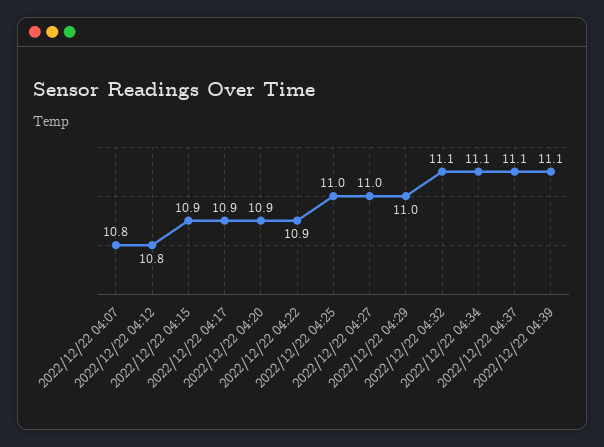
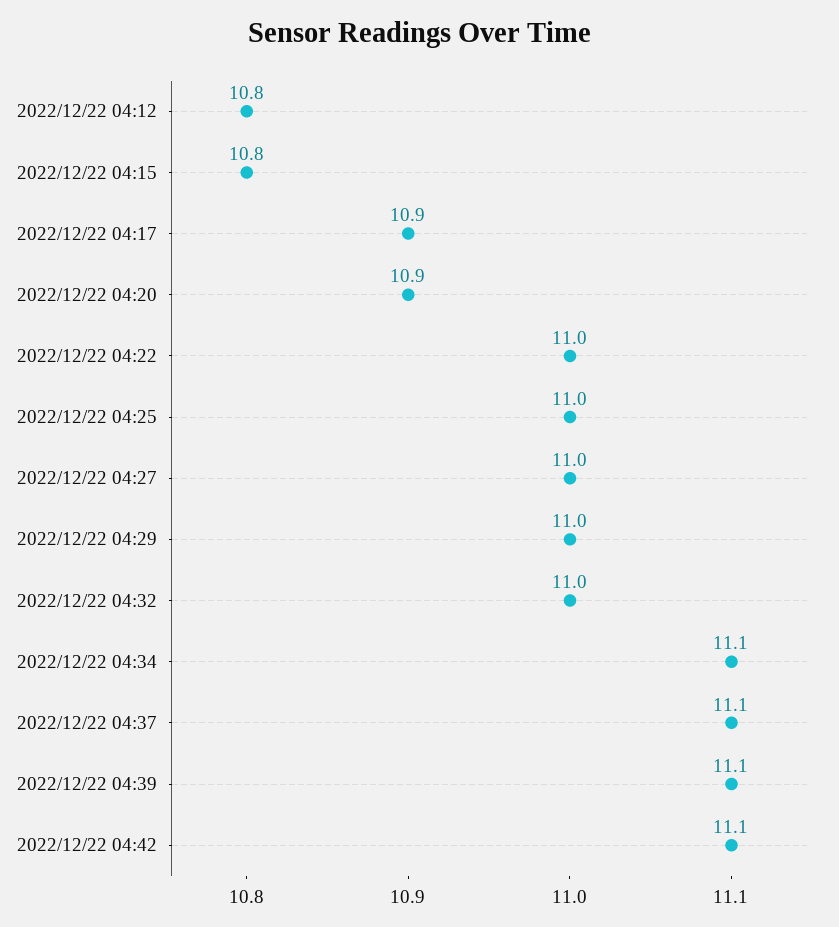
2022/12/22 04:07: 10.8 -> none
2022/12/22 04:15: 10.9 -> 10.8
2022/12/22 04:22: 10.9 -> 11
2022/12/22 04:32: 11.1 -> 11
2022/12/22 04:42: none -> 11.1

